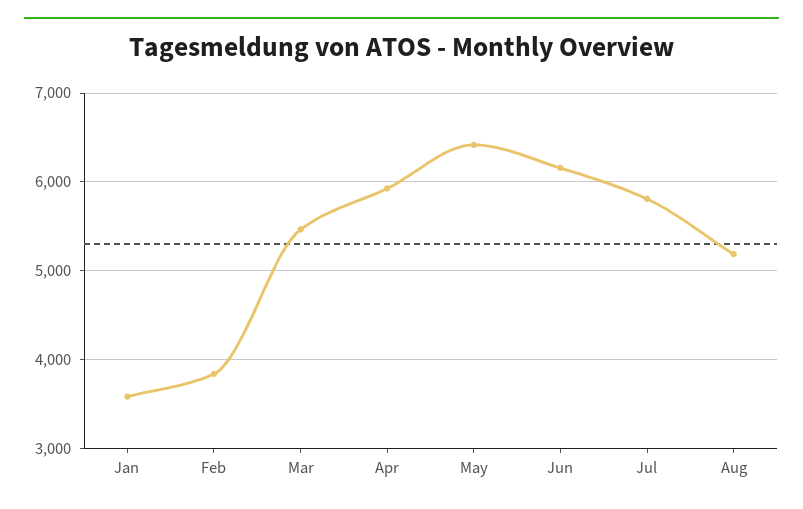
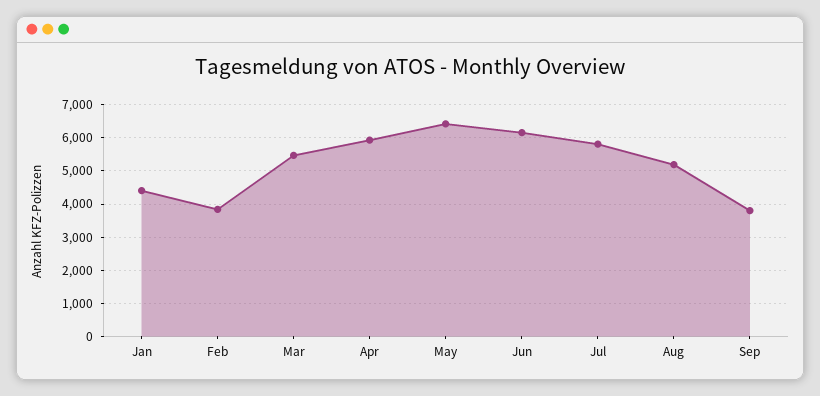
Jan: 3600 -> 4400
Sep: none -> 3800

